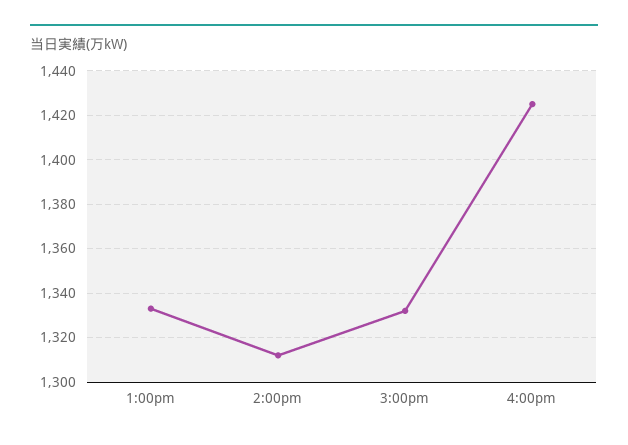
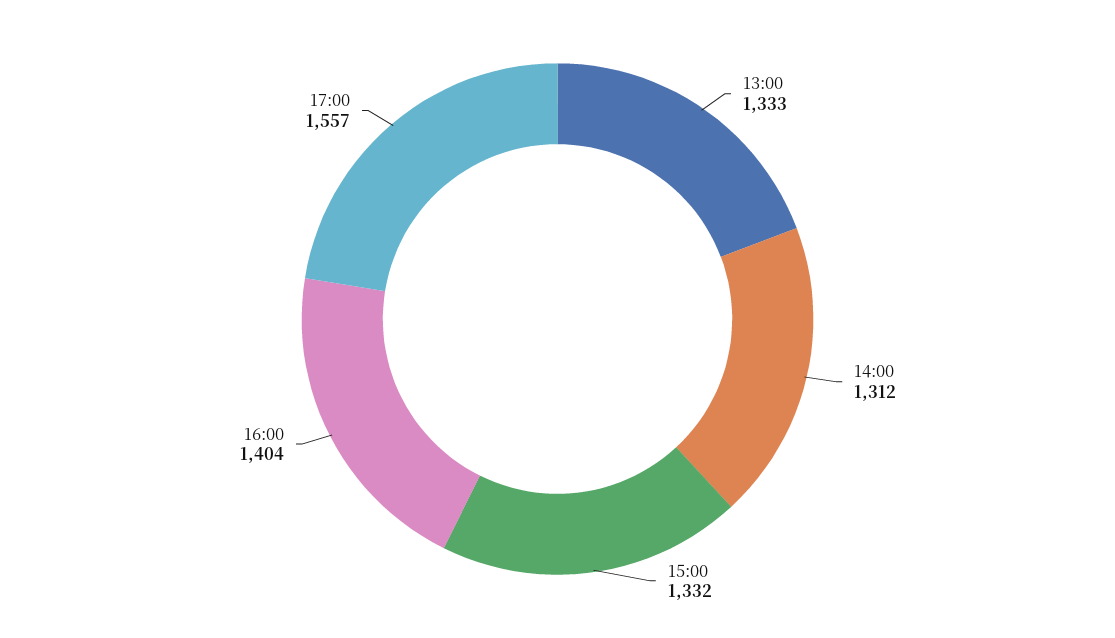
4:00pm: 1425 -> 1404
17:00: none -> 1557

